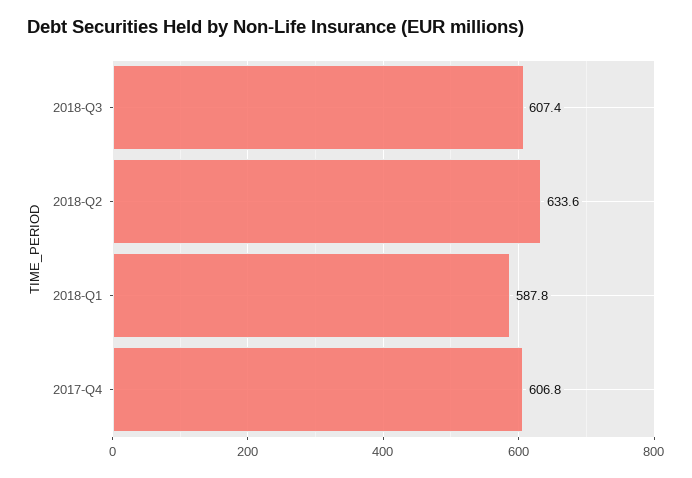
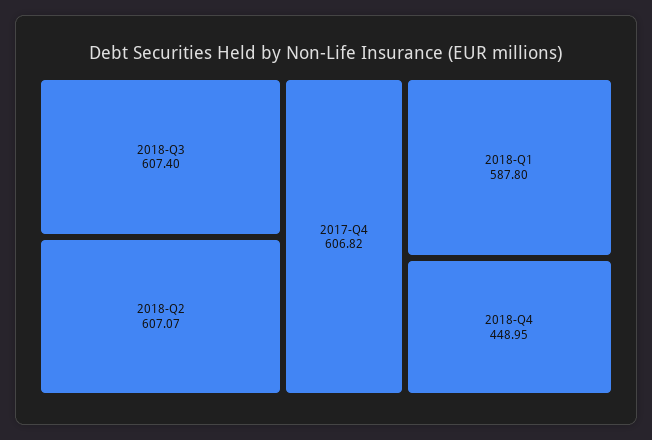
2018-Q2: 633.6 -> 607.07
2018-Q4: none -> 448.95

